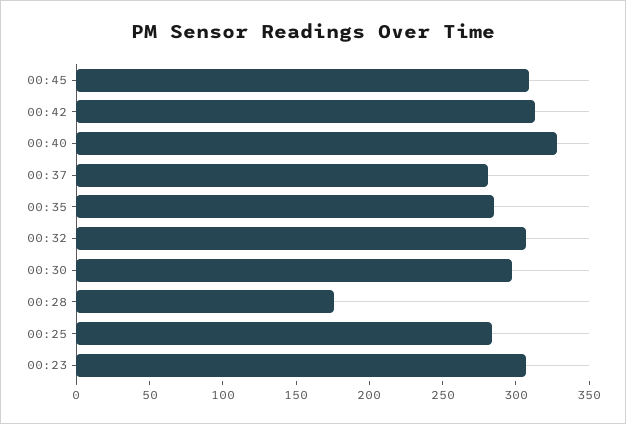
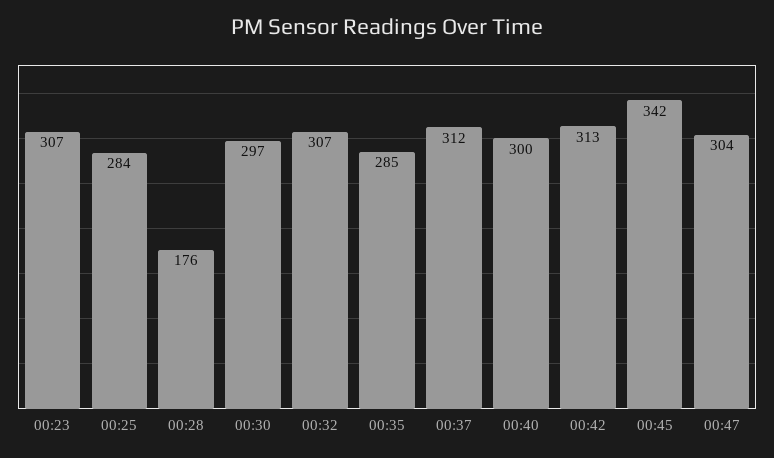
00:45: 310 -> 342
00:40: 330 -> 300
00:37: 280 -> 312
00:47: none -> 304

